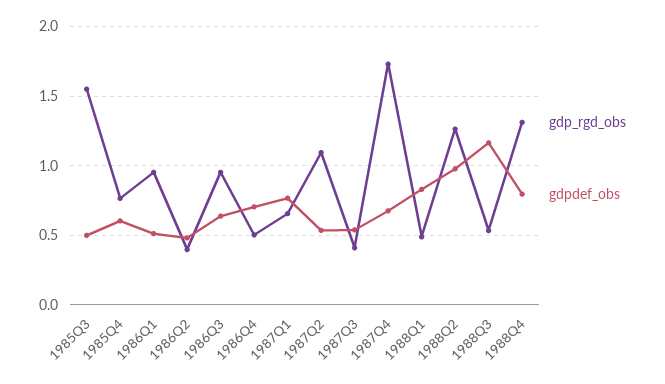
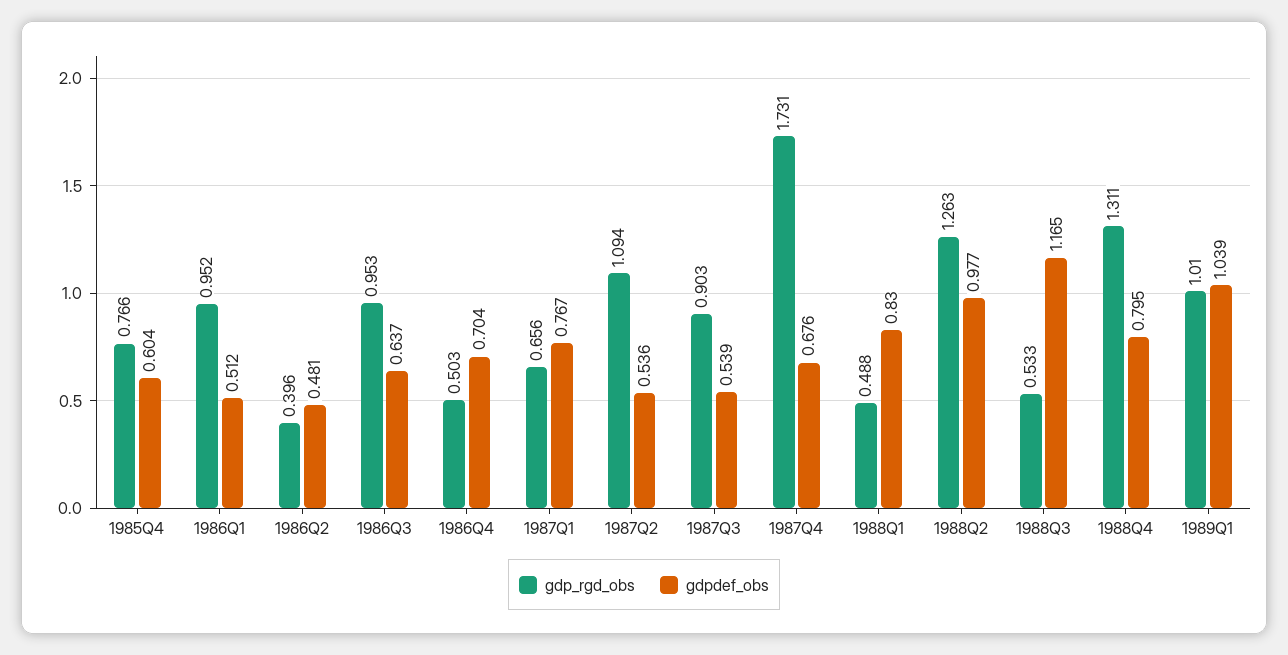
gdp_rgd_obs, 1985Q3: 1.55 -> none
gdpdef_obs, 1985Q3: 0.5 -> none
gdp_rgd_obs, 1987Q3: 0.4 -> 0.903
gdp_rgd_obs, 1989Q1: none -> 1.01
gdpdef_obs, 1989Q1: none -> 1.039

